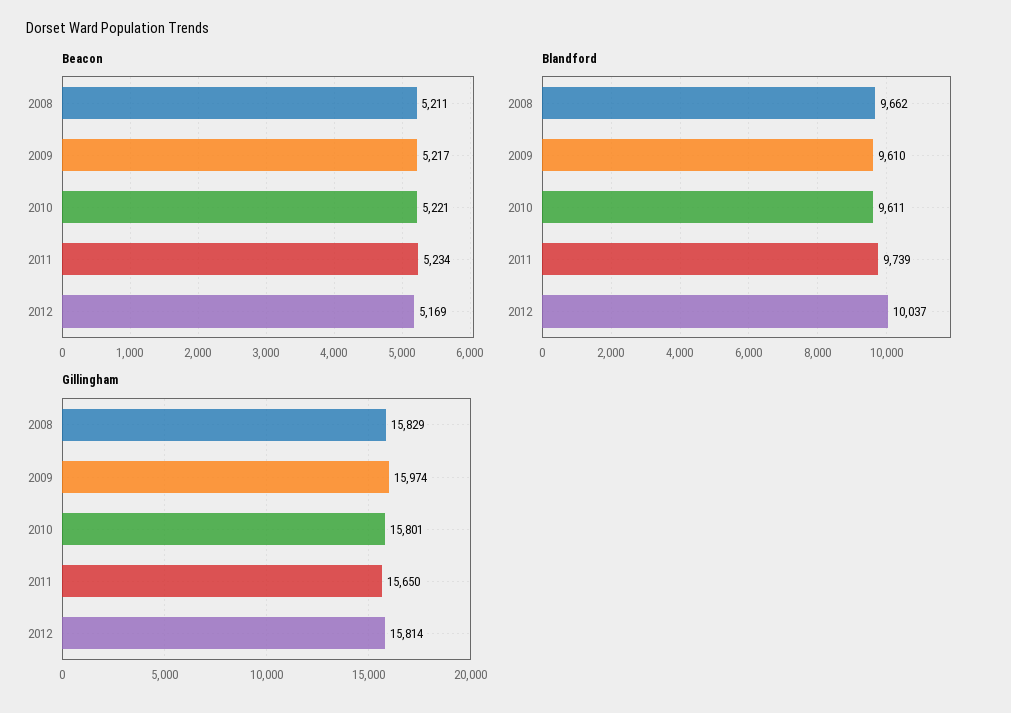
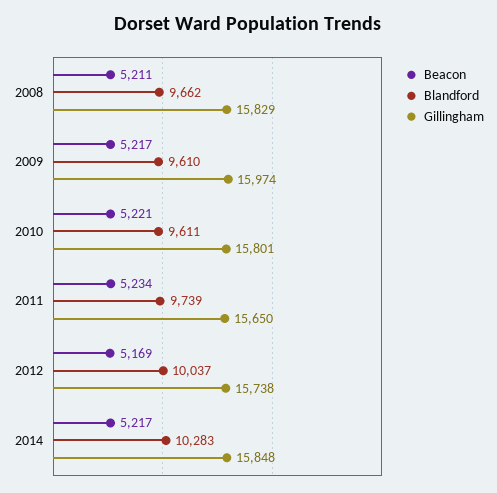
Gillingham, 2012: 15814 -> 15738
Beacon, 2014: none -> 5217
Blandford, 2014: none -> 10283
Gillingham, 2014: none -> 15848

